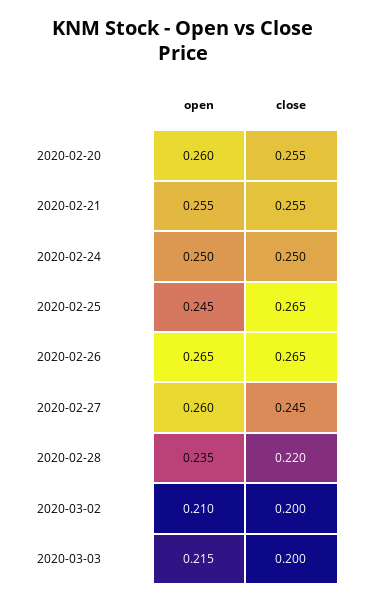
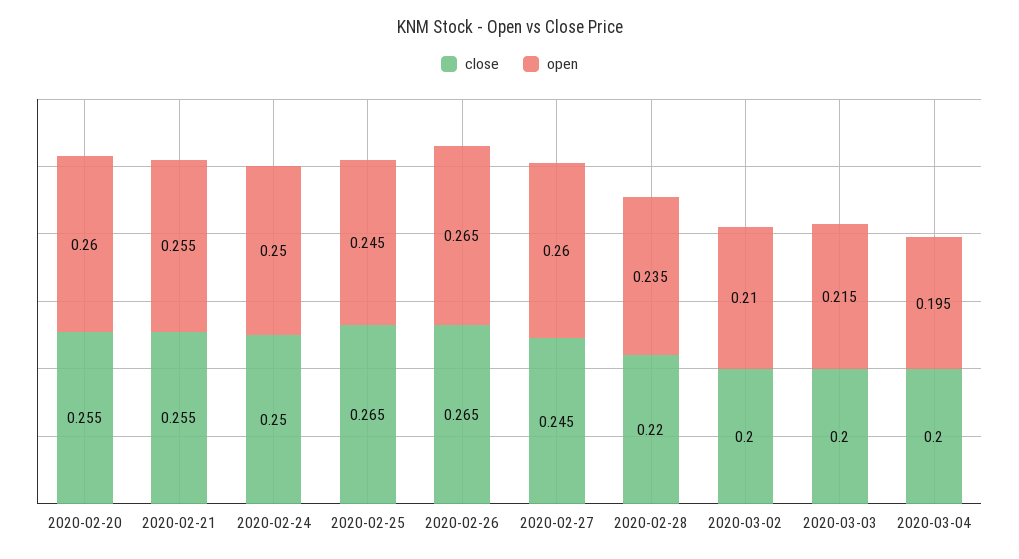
close, 2020-03-04: none -> 0.2
open, 2020-03-04: none -> 0.195

